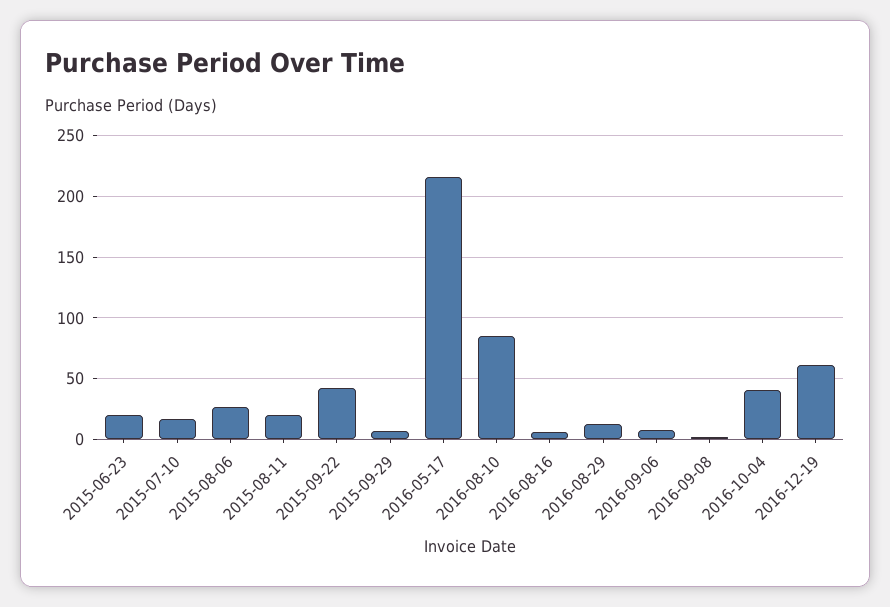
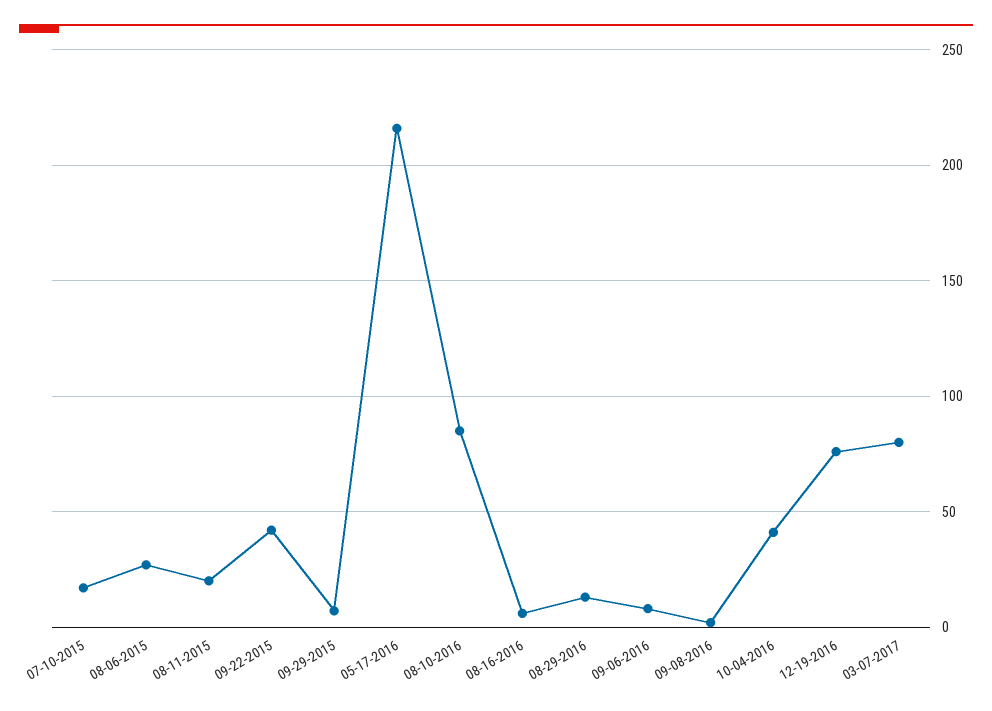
2015-06-23: 20 -> none
2016-12-19: 60 -> 75
03-07-2017: none -> 80

